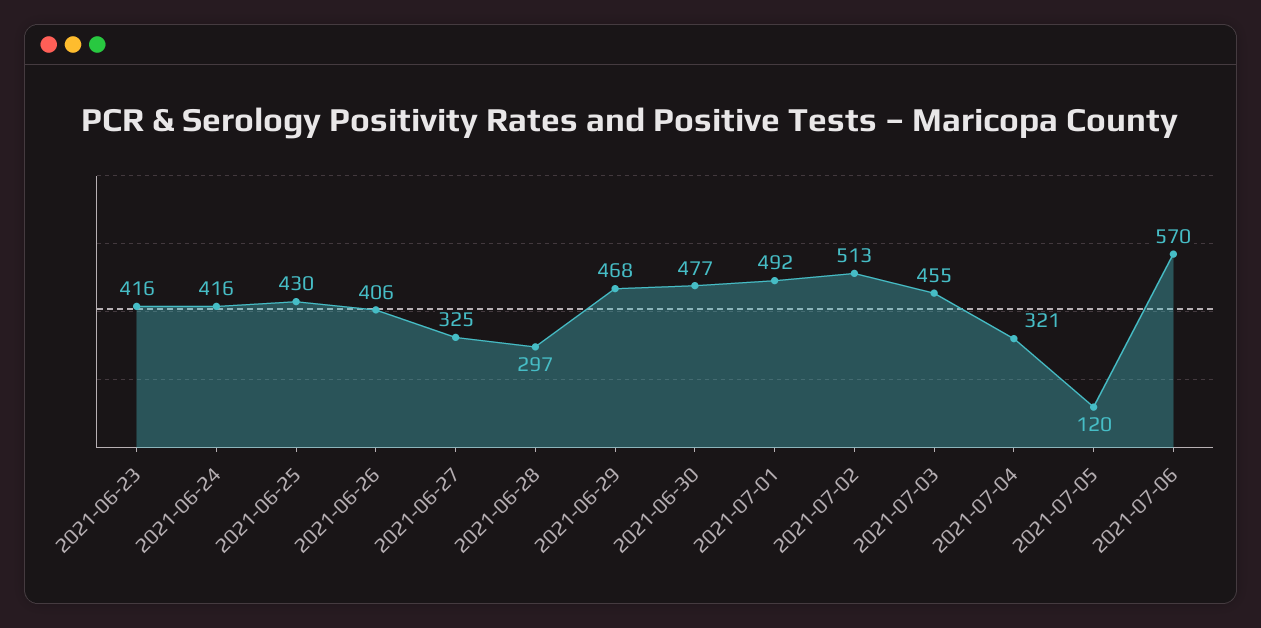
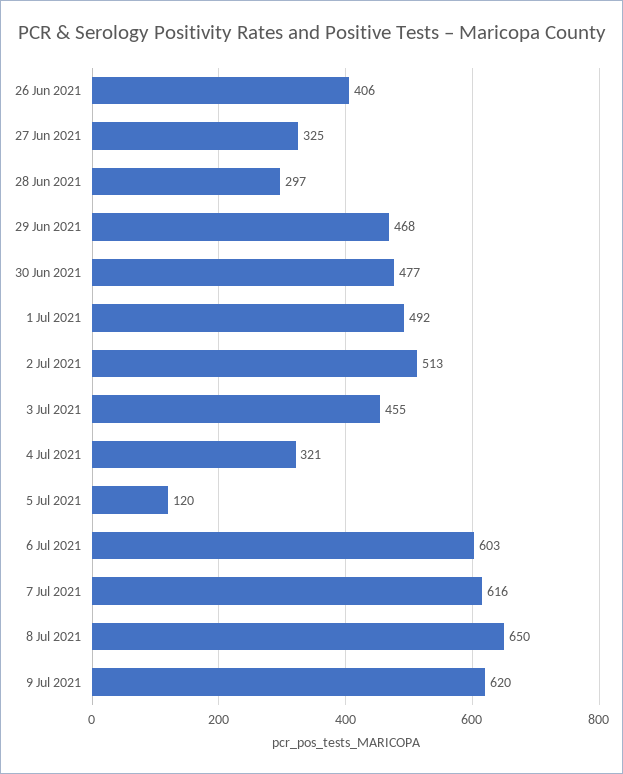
2021-06-23: 416 -> none
2021-06-24: 416 -> none
2021-06-25: 430 -> none
2021-07-06: 570 -> 603
7 Jul 2021: none -> 616
8 Jul 2021: none -> 650
9 Jul 2021: none -> 620

